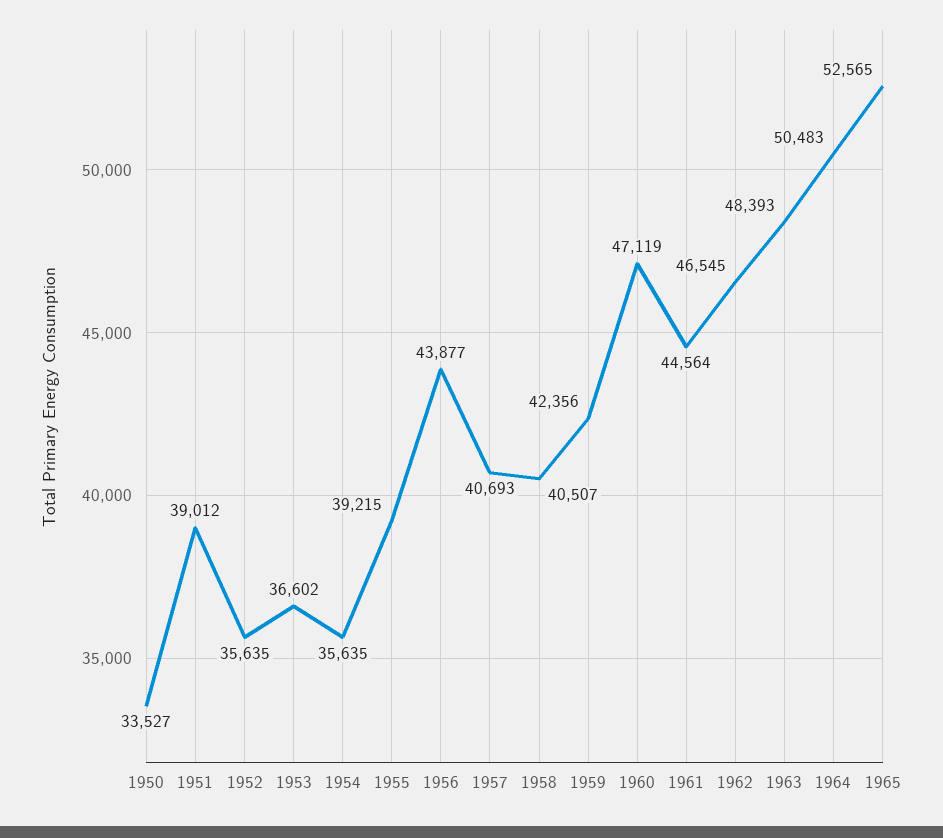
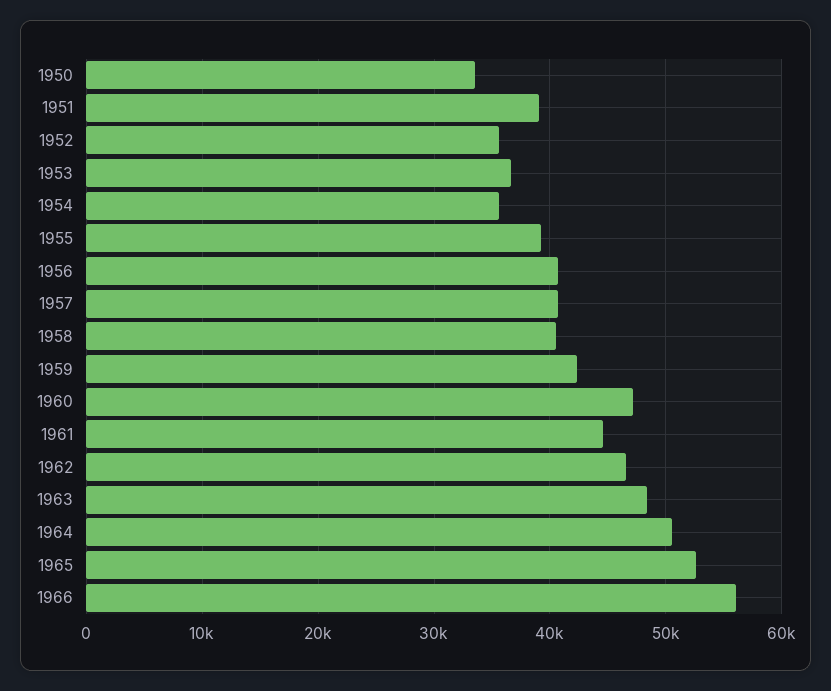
1956: 43877 -> 41000
1966: none -> 56000

